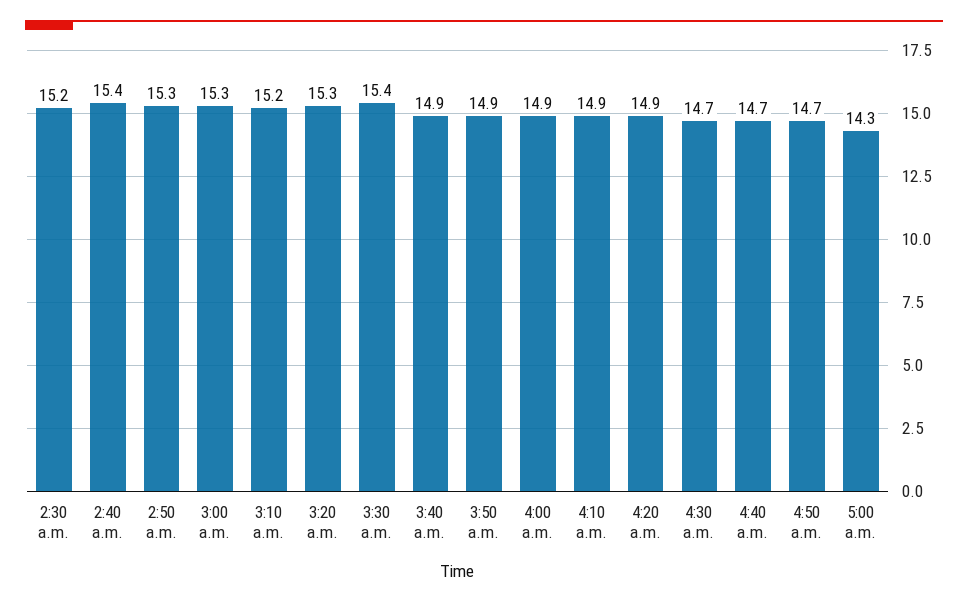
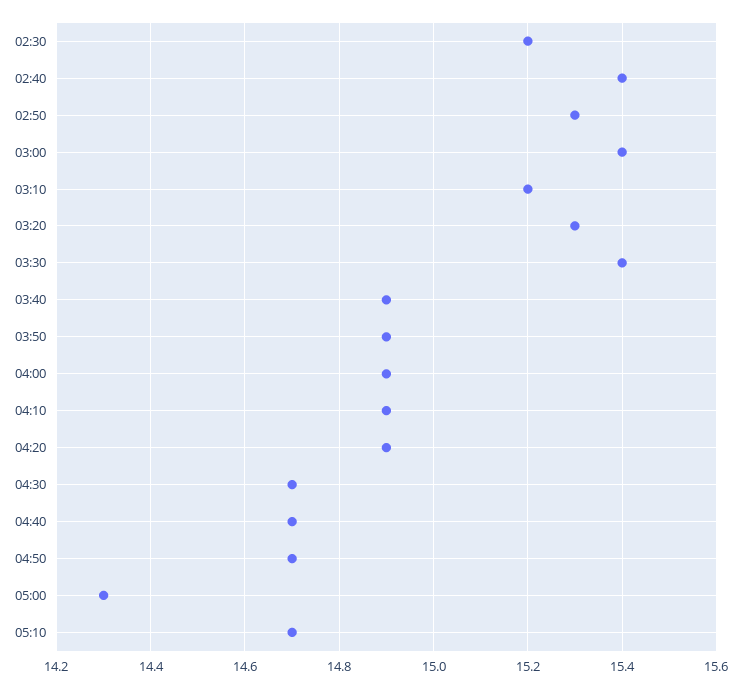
3:00 a.m.: 15.3 -> 15.4
05:10: none -> 14.7

